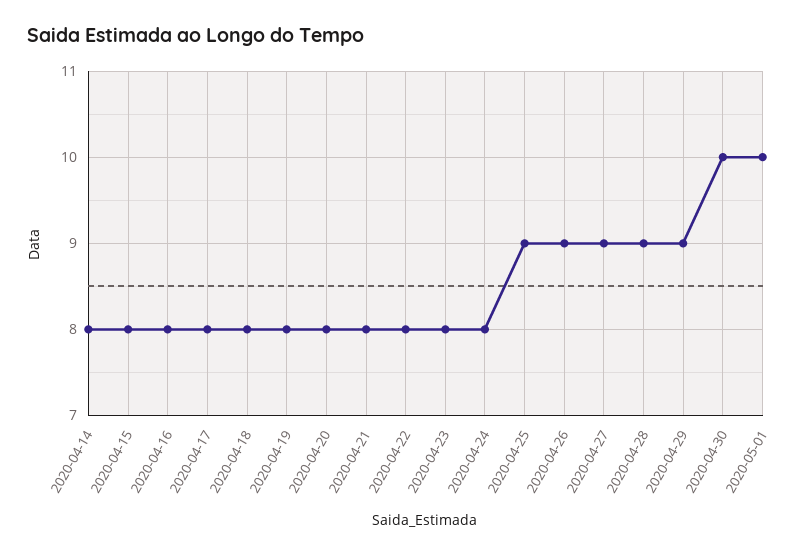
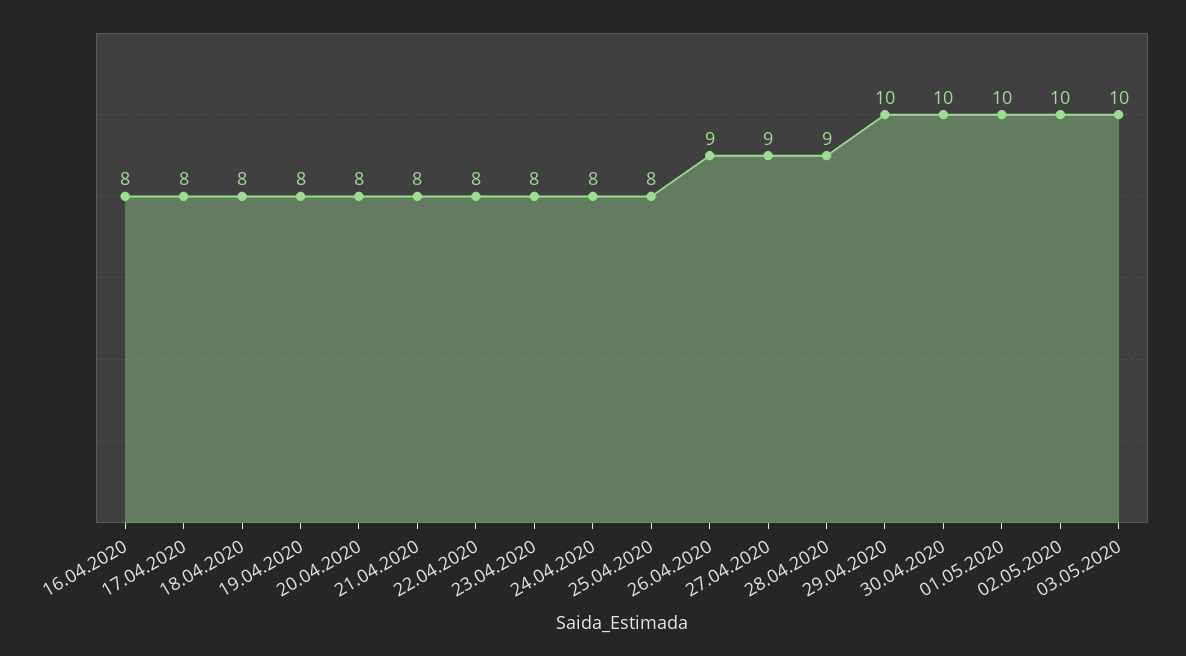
2020-04-14: 8 -> none
2020-04-15: 8 -> none
2020-04-25: 9 -> 8
2020-04-29: 9 -> 10
02.05.2020: none -> 10
03.05.2020: none -> 10

